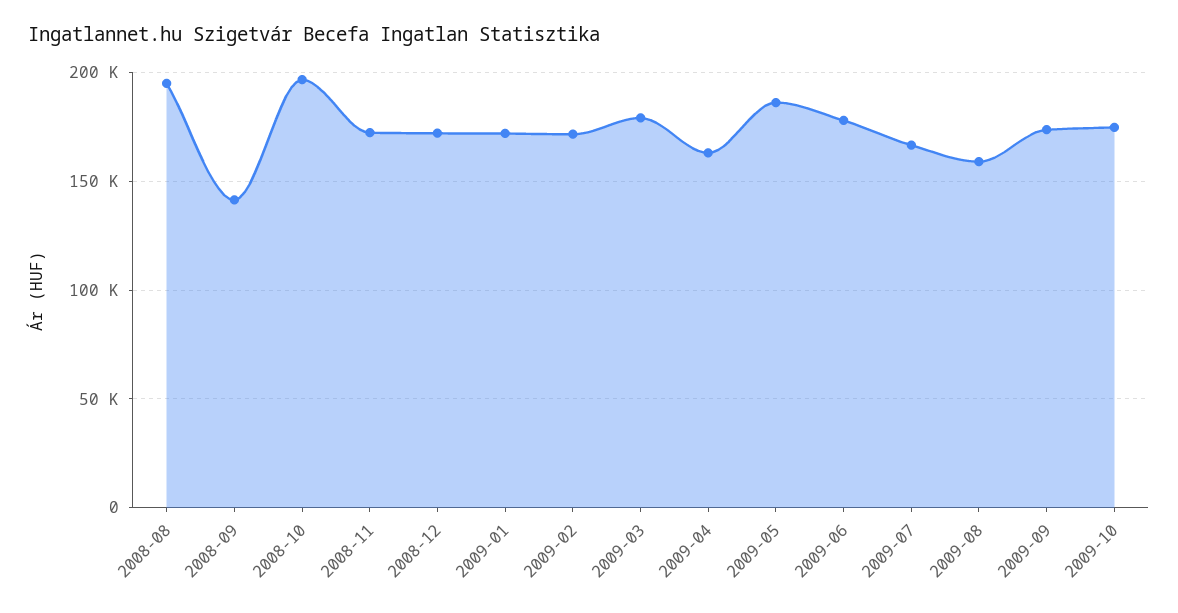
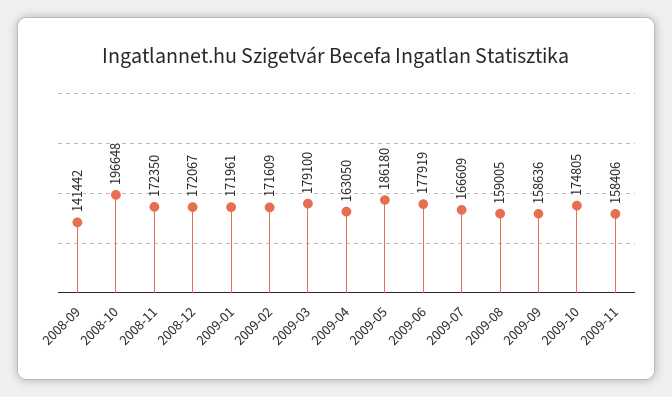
2008-08: 195000 -> none
2009-09: 175000 -> 158636
2009-11: none -> 158406

